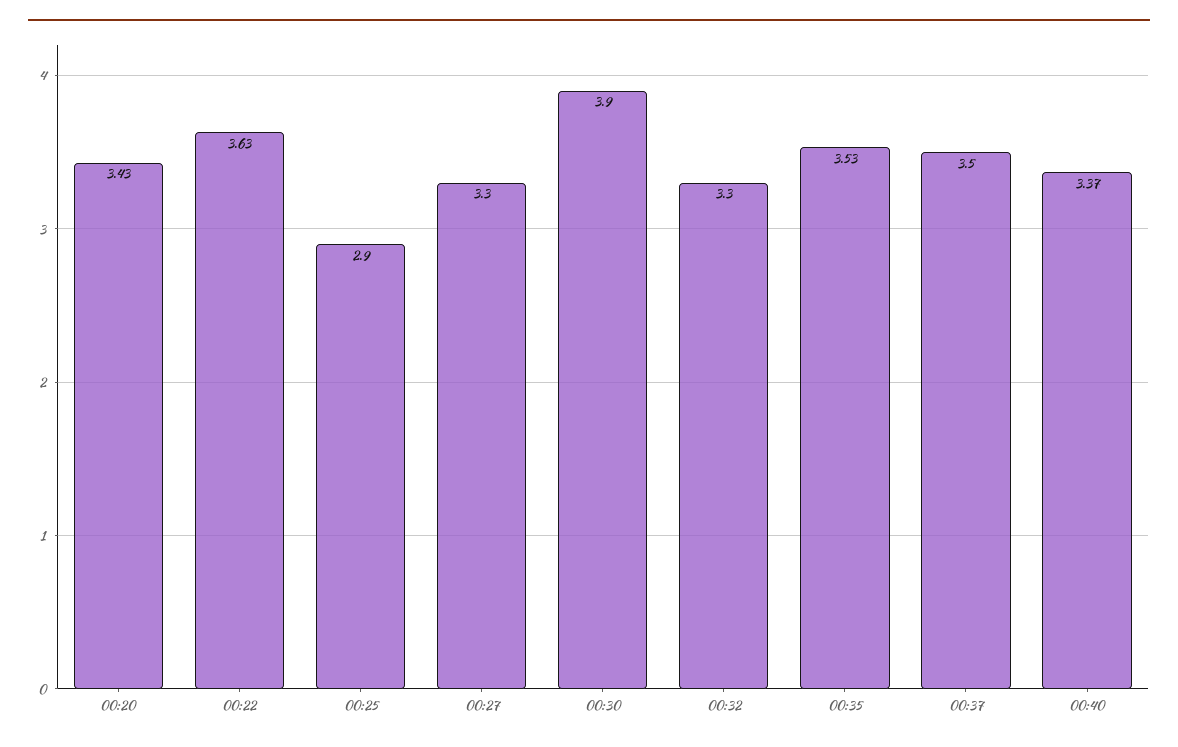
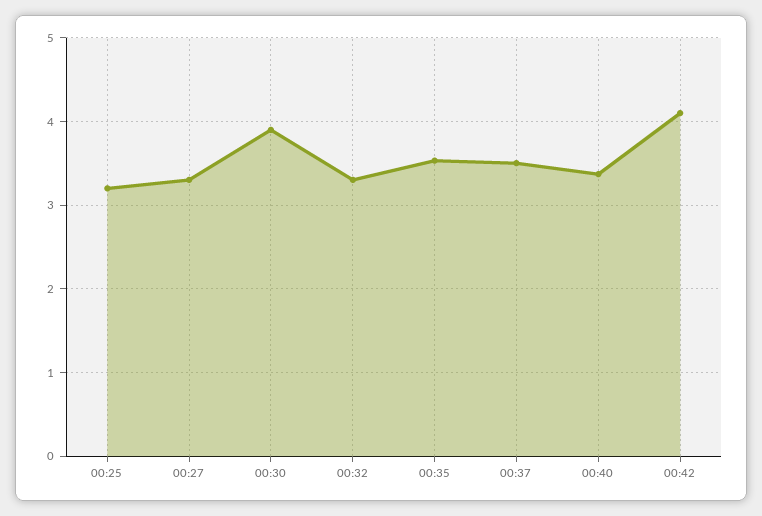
00:20: 3.43 -> none
00:22: 3.63 -> none
00:25: 2.9 -> 3.2
00:42: none -> 4.1

